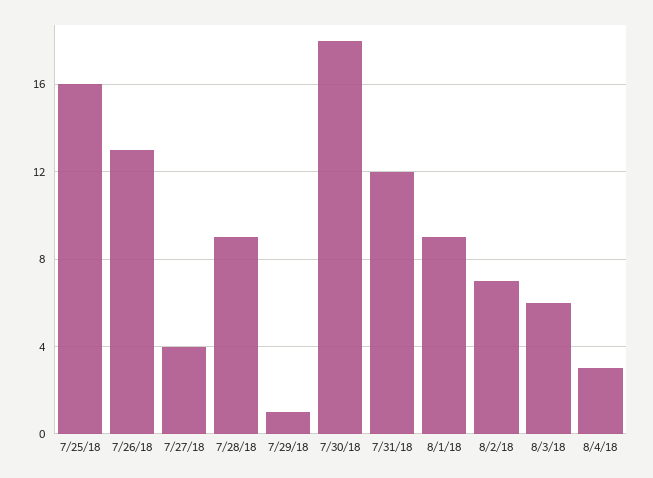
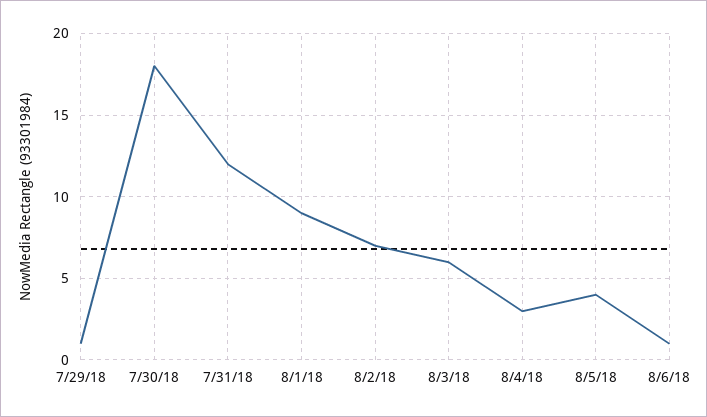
7/25/18: 16 -> none
7/26/18: 13 -> none
7/27/18: 4 -> none
7/28/18: 9 -> none
8/5/18: none -> 4
8/6/18: none -> 1

